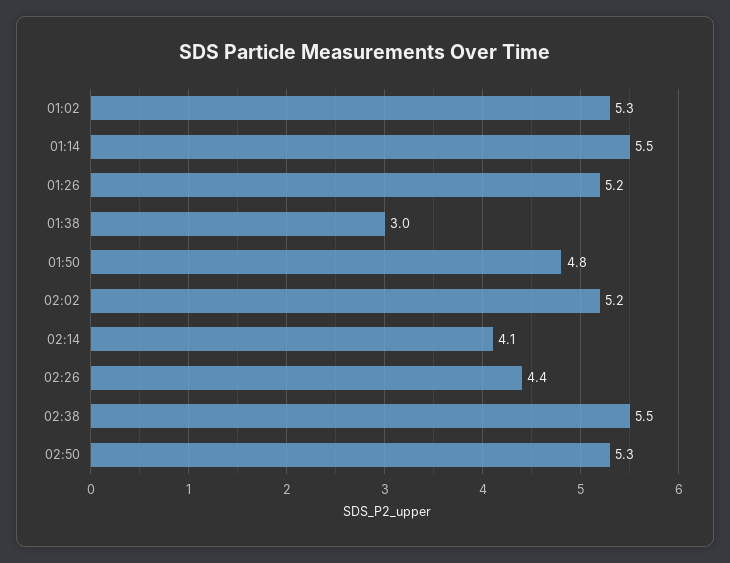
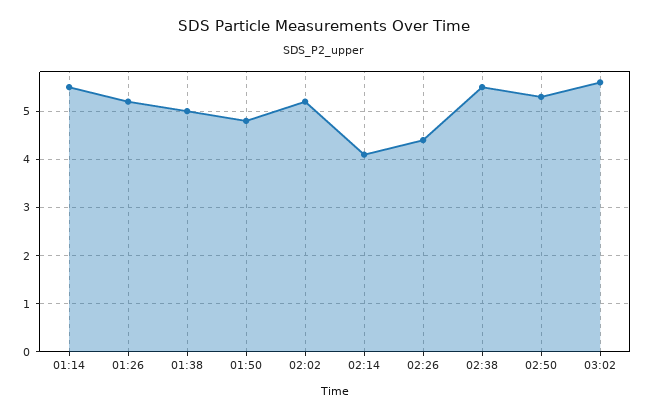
01:02: 5.3 -> none
01:38: 3 -> 5
03:02: none -> 5.5

